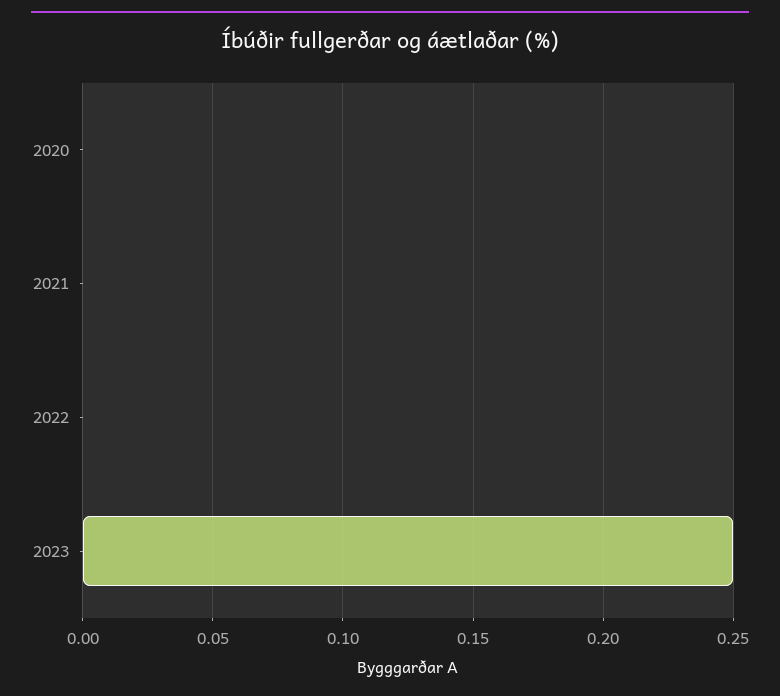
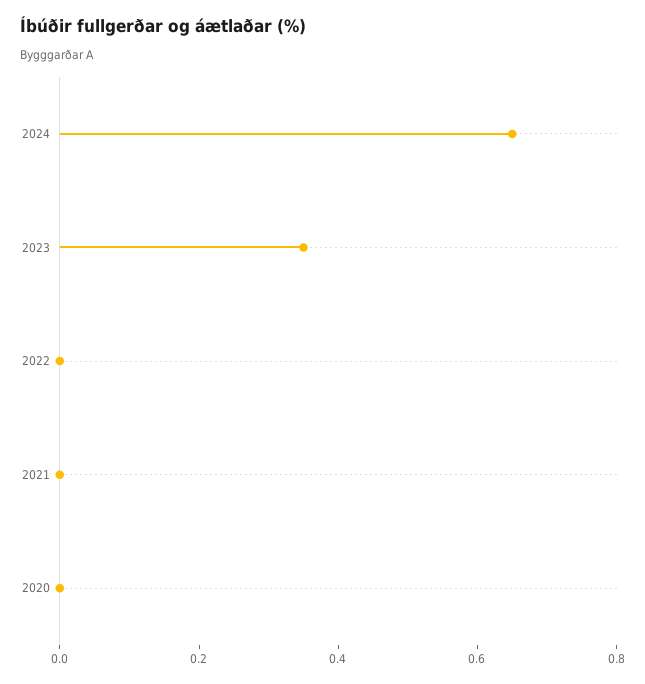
2023: 0.25 -> 0.35
2024: none -> 0.65

